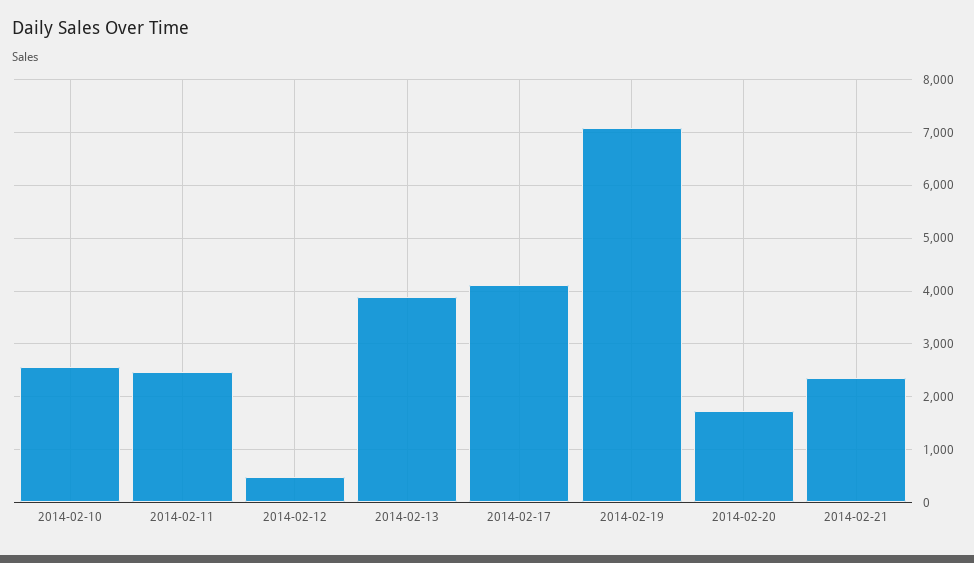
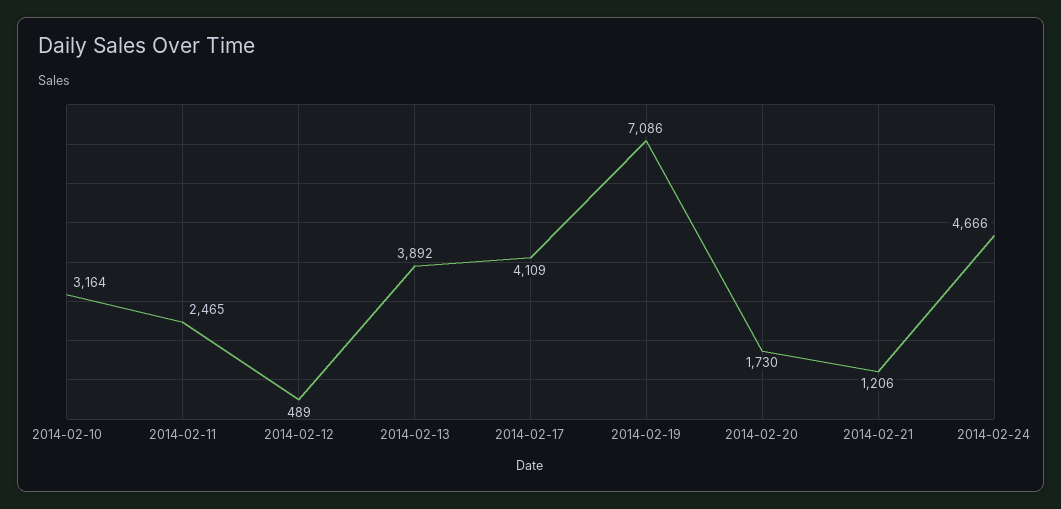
2014-02-10: 2600 -> 3164
2014-02-21: 2400 -> 1206
2014-02-24: none -> 4666

